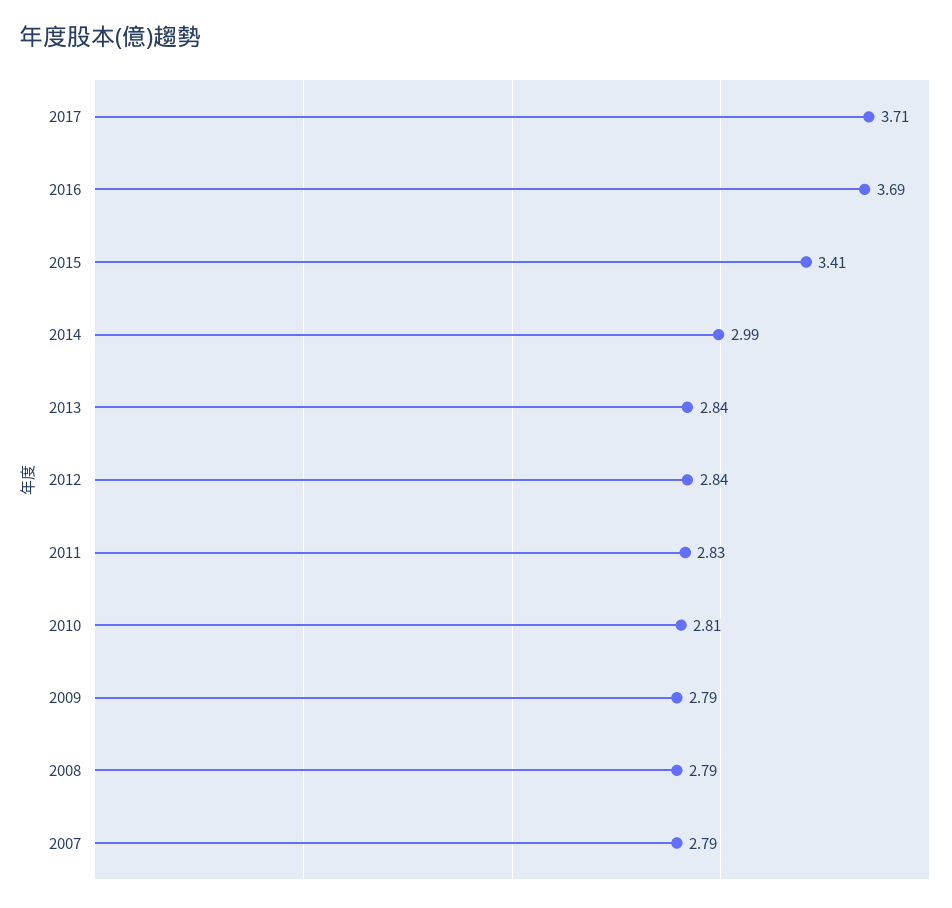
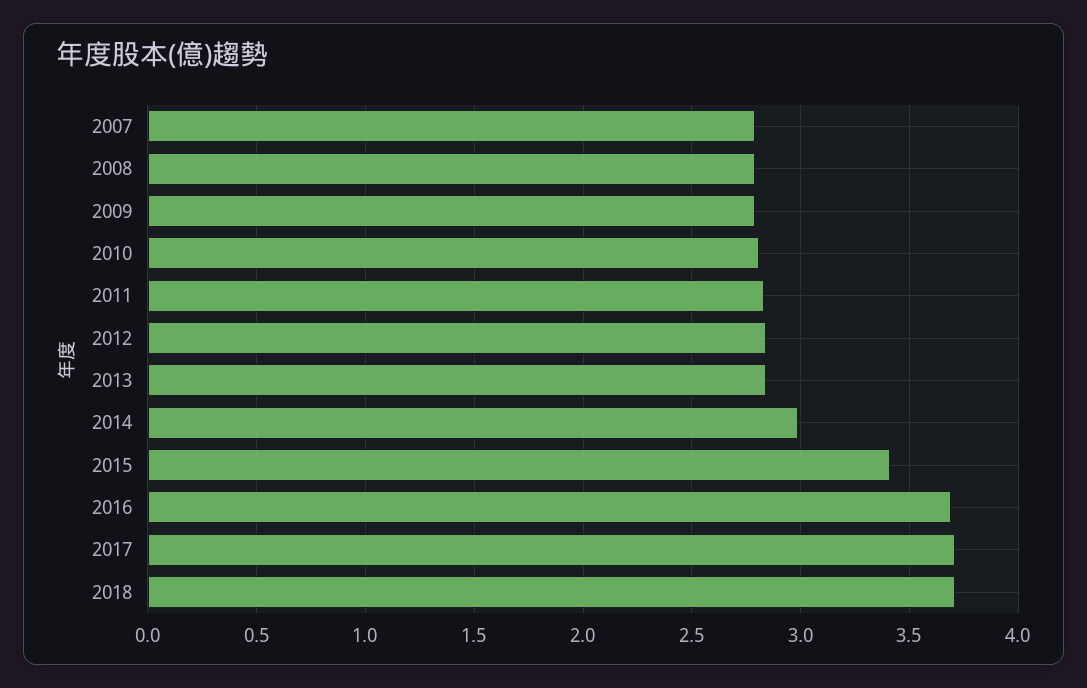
2018: none -> 3.7

